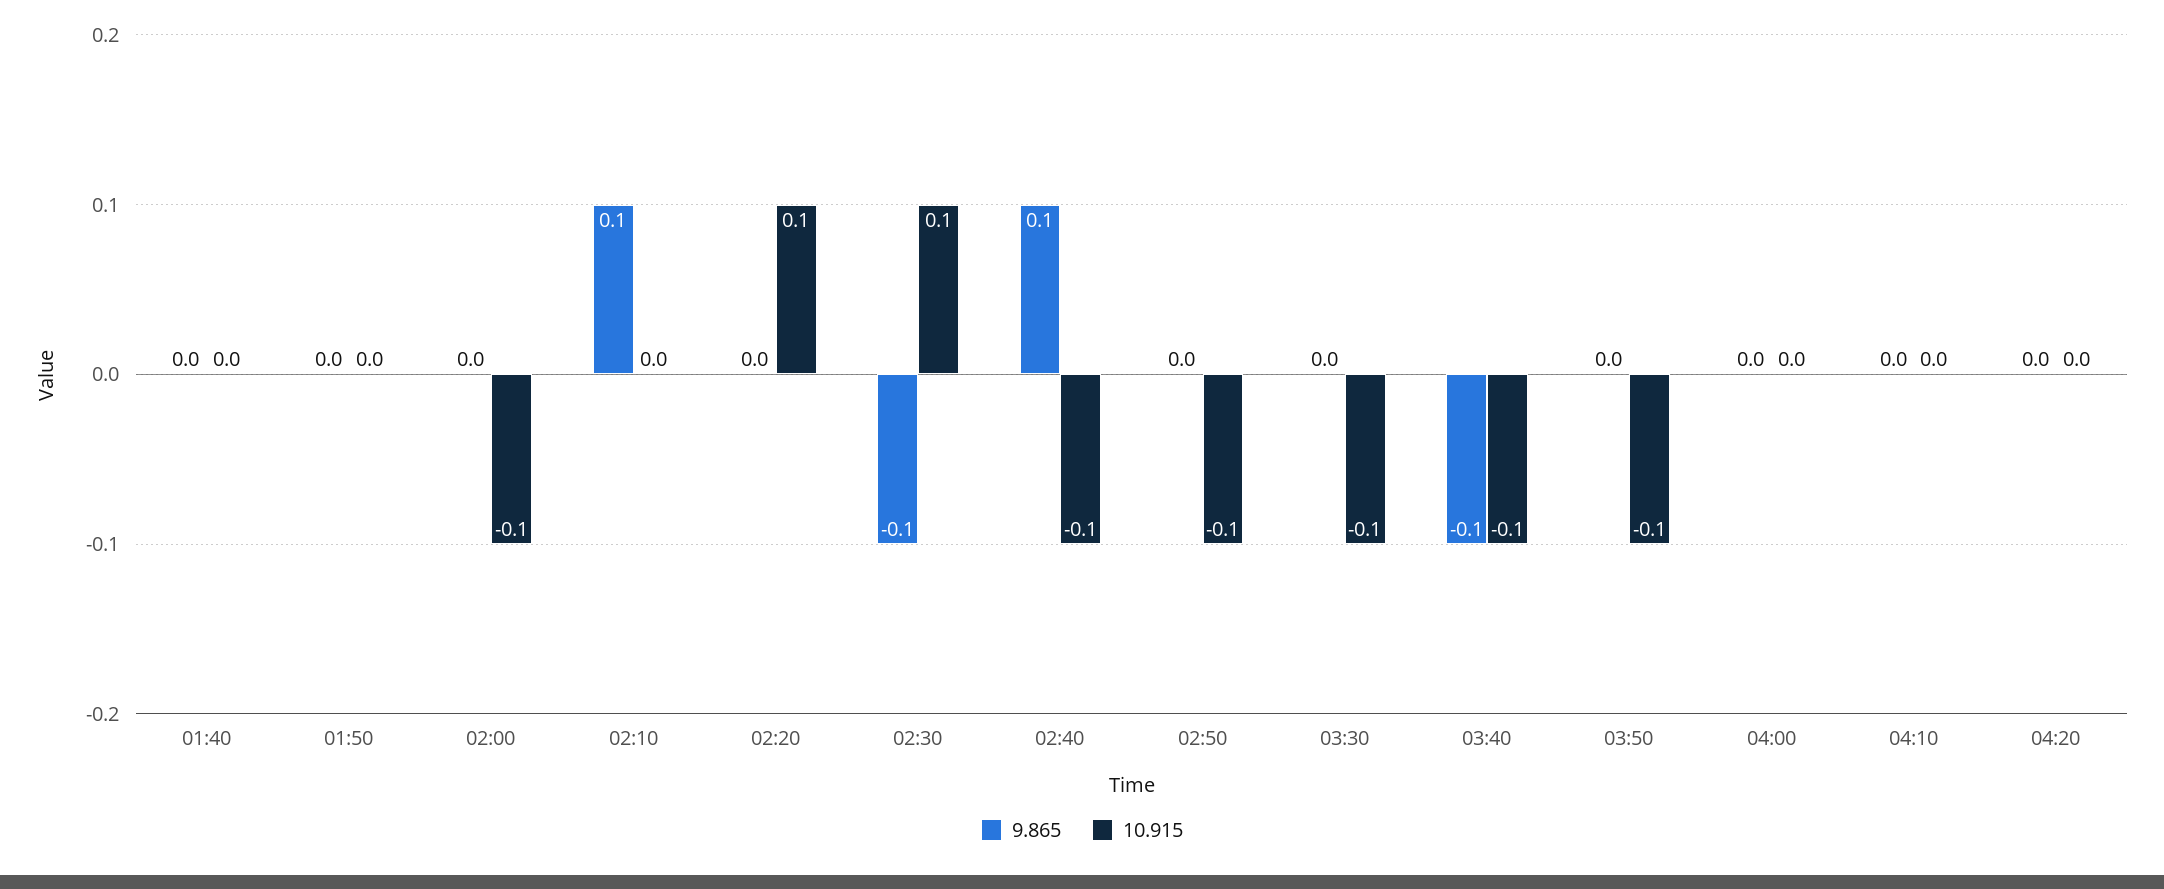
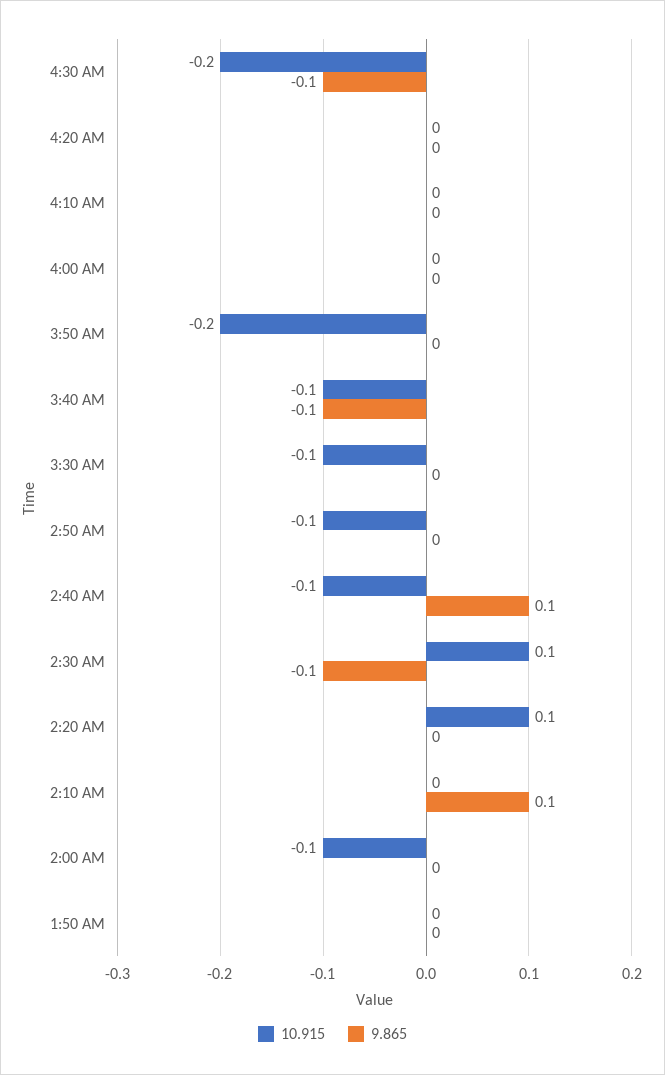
9.865, 01:40: 0 -> none
10.915, 01:40: 0 -> none
10.915, 03:50: -0.1 -> -0.2
10.915, 4:30 AM: none -> -0.2
9.865, 4:30 AM: none -> -0.1

